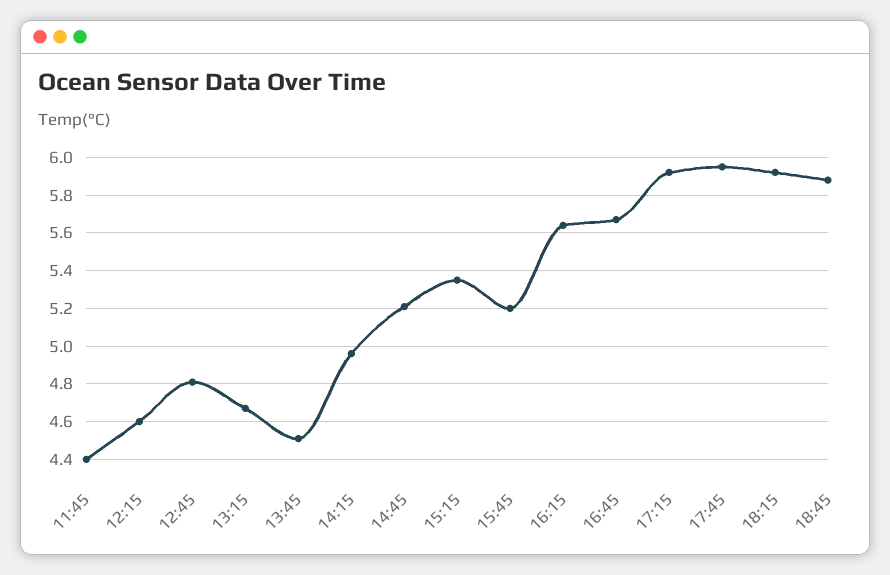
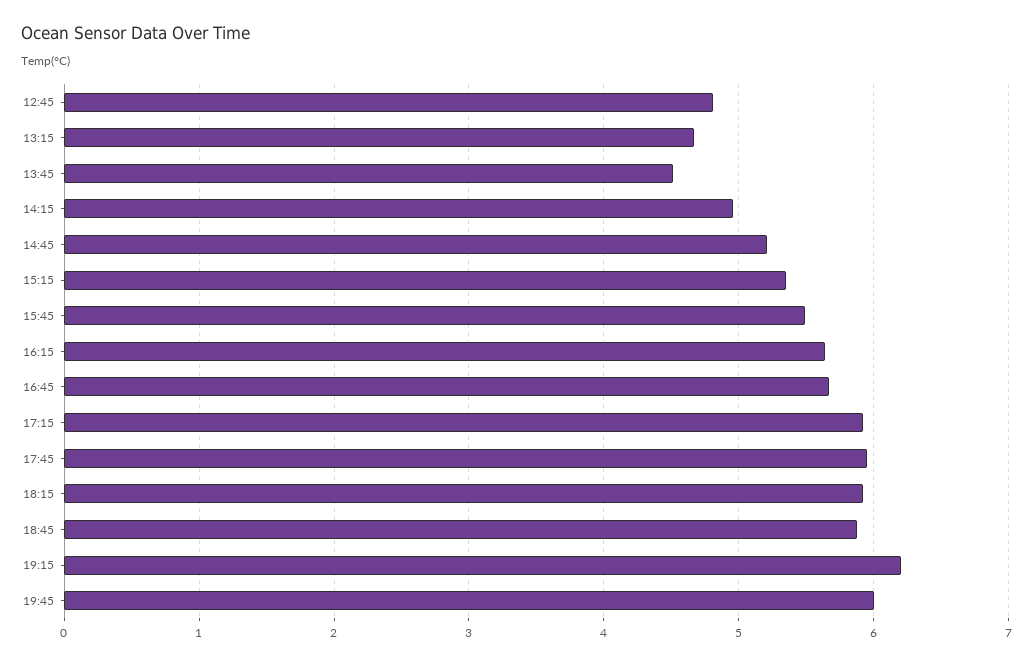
11:45: 4.4 -> none
12:15: 4.6 -> none
15:45: 5.2 -> 5.5
19:15: none -> 6.2
19:45: none -> 6

